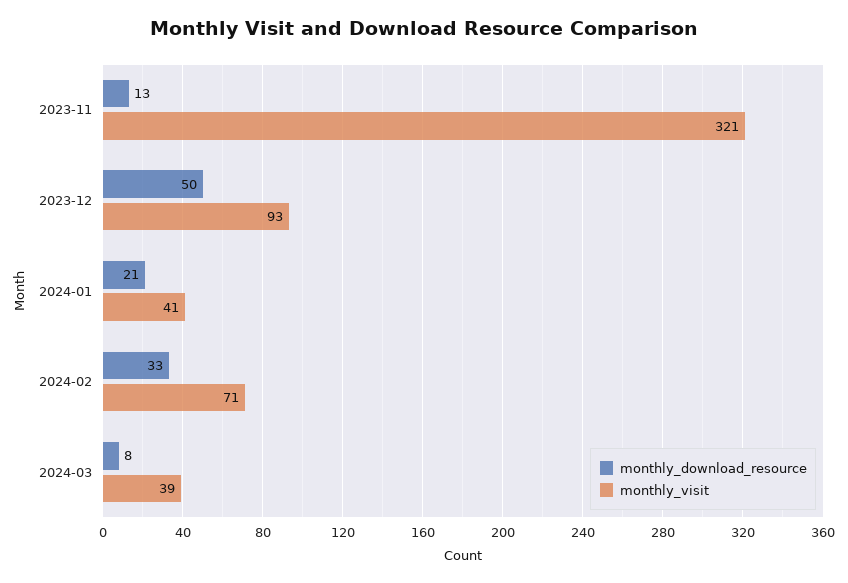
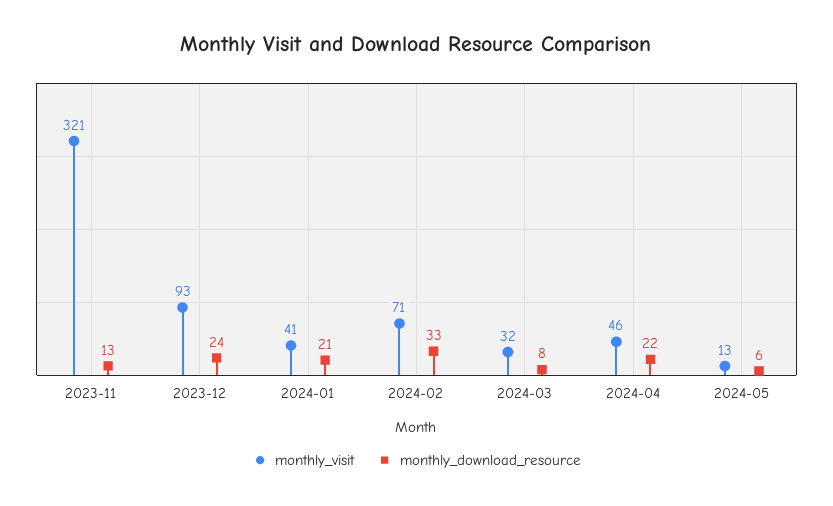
monthly_download_resource, 2023-12: 50 -> 24
monthly_visit, 2024-03: 39 -> 32
monthly_visit, 2024-04: none -> 46
monthly_download_resource, 2024-04: none -> 22
monthly_visit, 2024-05: none -> 13
monthly_download_resource, 2024-05: none -> 6

